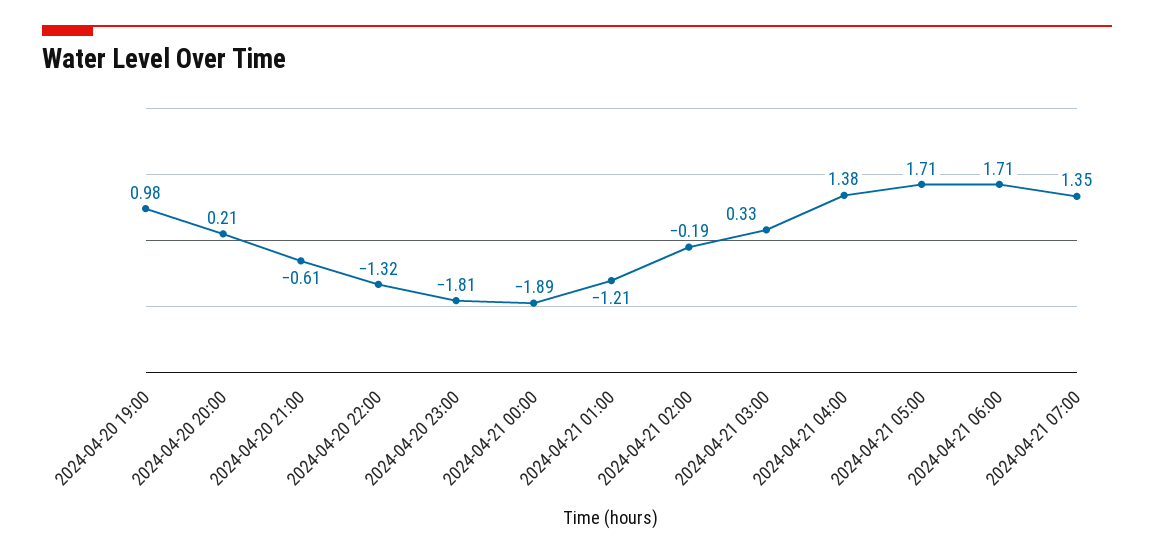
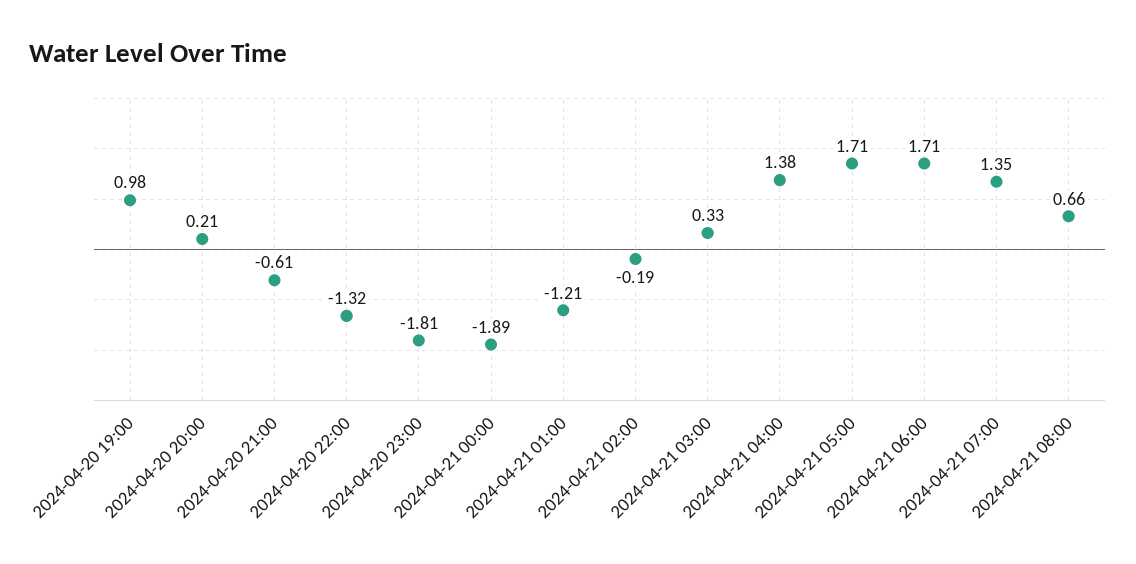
2024-04-21 08:00: none -> 0.66

